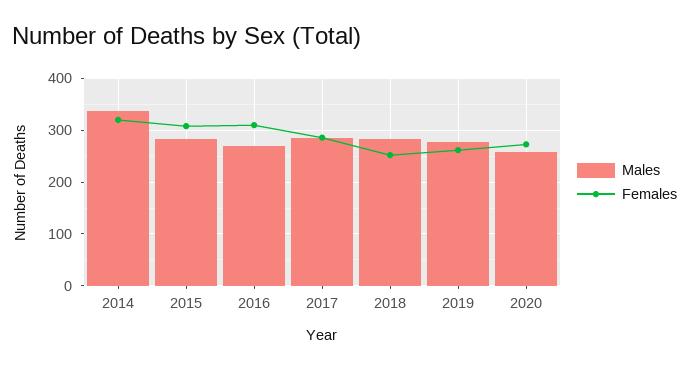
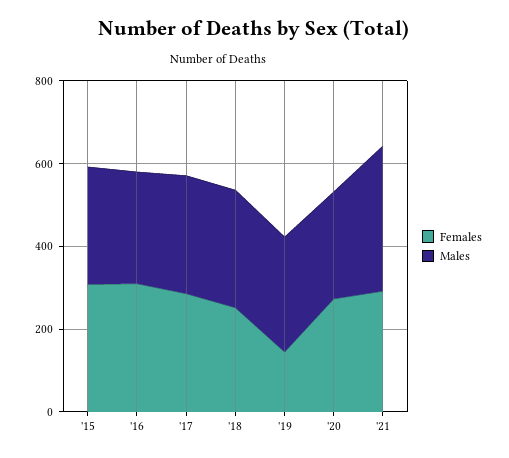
Males, 2014: 340 -> none
Females, 2014: 320 -> none
Females, 2019: 260 -> 150
Females, '21: none -> 300
Males, '21: none -> 350

